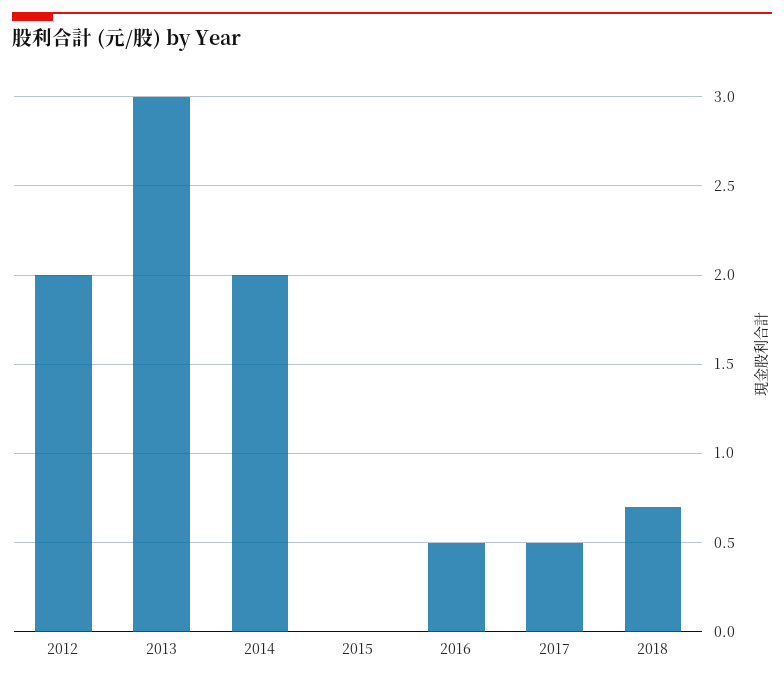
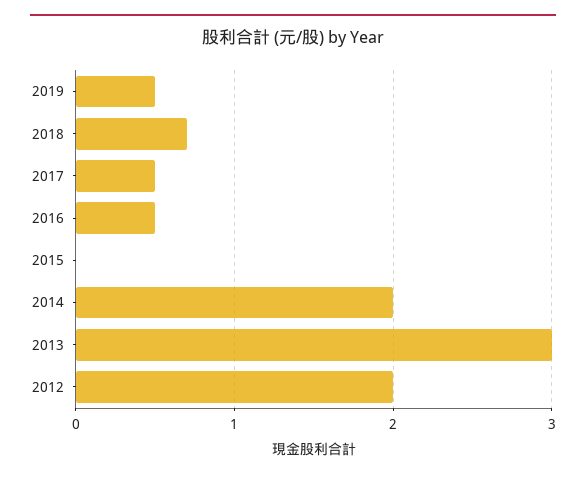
2019: none -> 0.5

